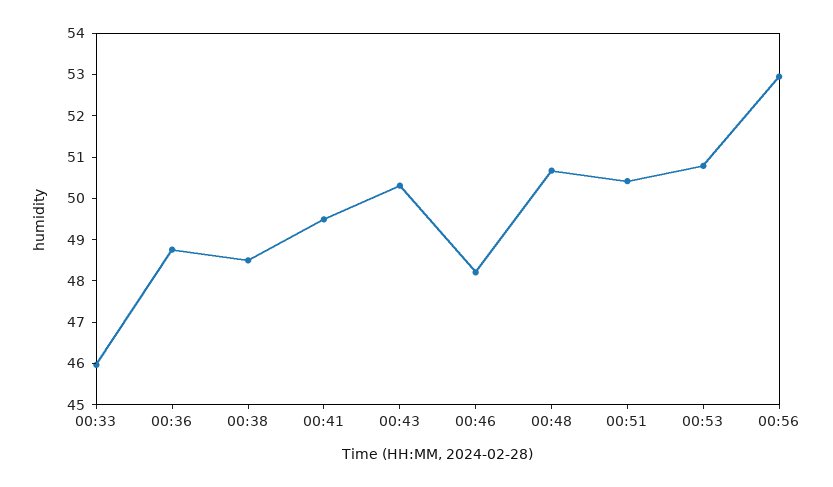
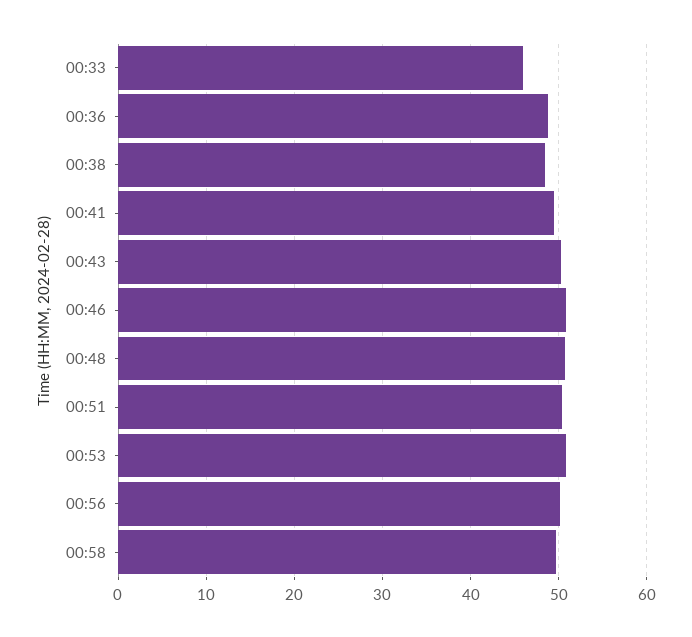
00:46: 48.2 -> 51
00:56: 53 -> 50
00:58: none -> 50

